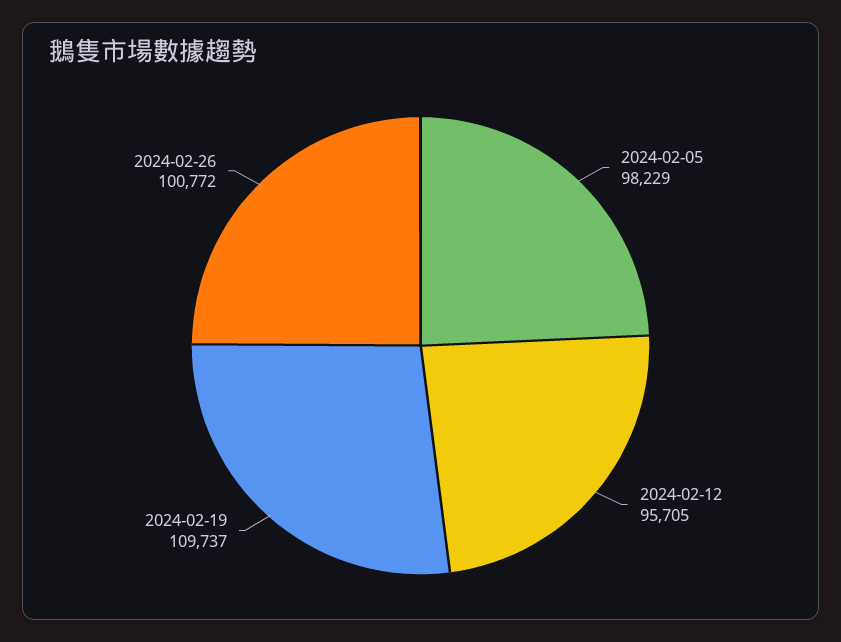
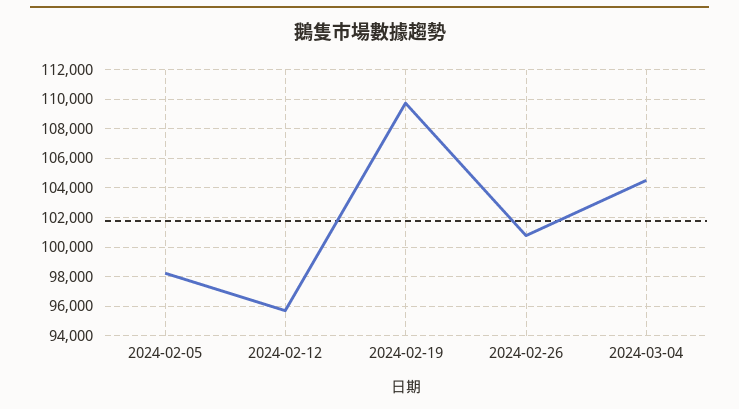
2024-03-04: none -> 104500

